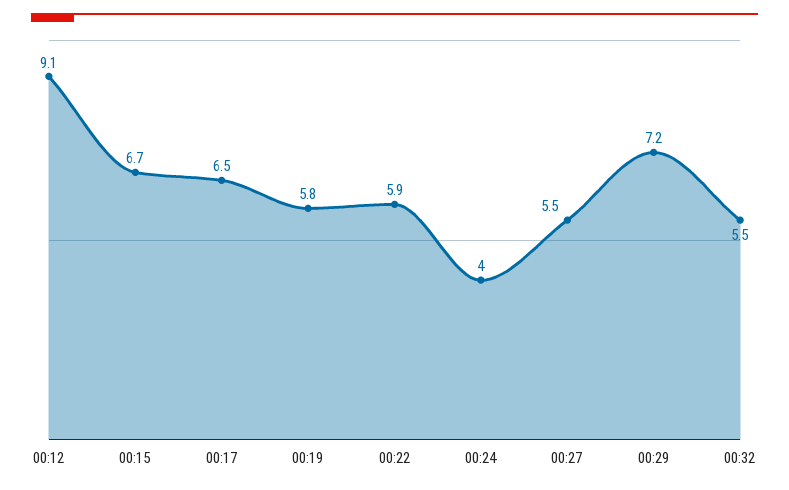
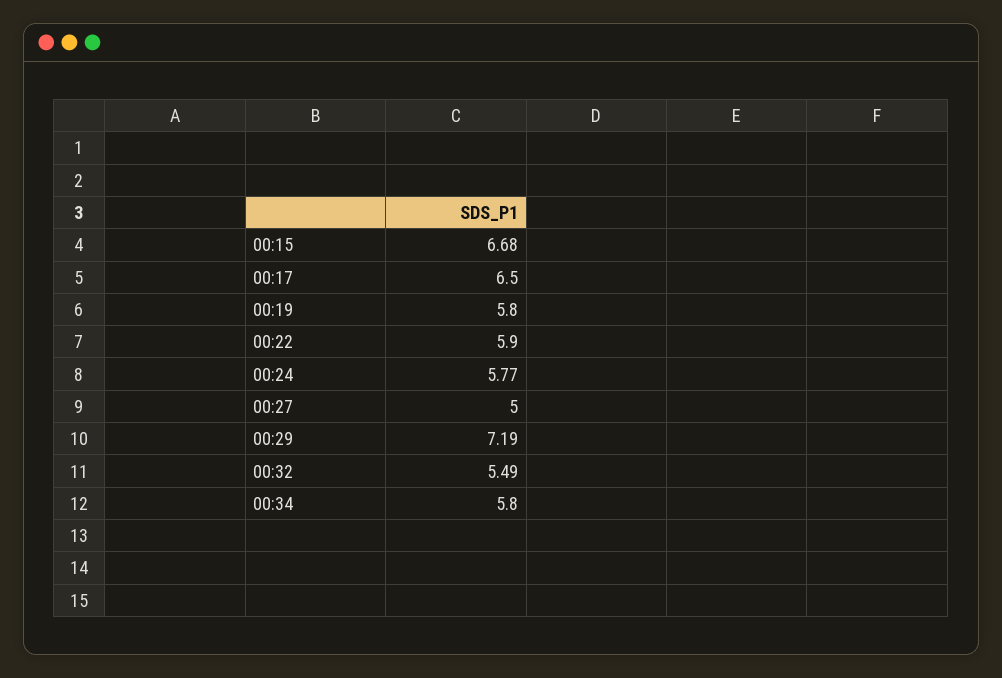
00:12: 9.1 -> none
00:24: 4 -> 5.77
00:27: 5.5 -> 5
00:34: none -> 5.8

